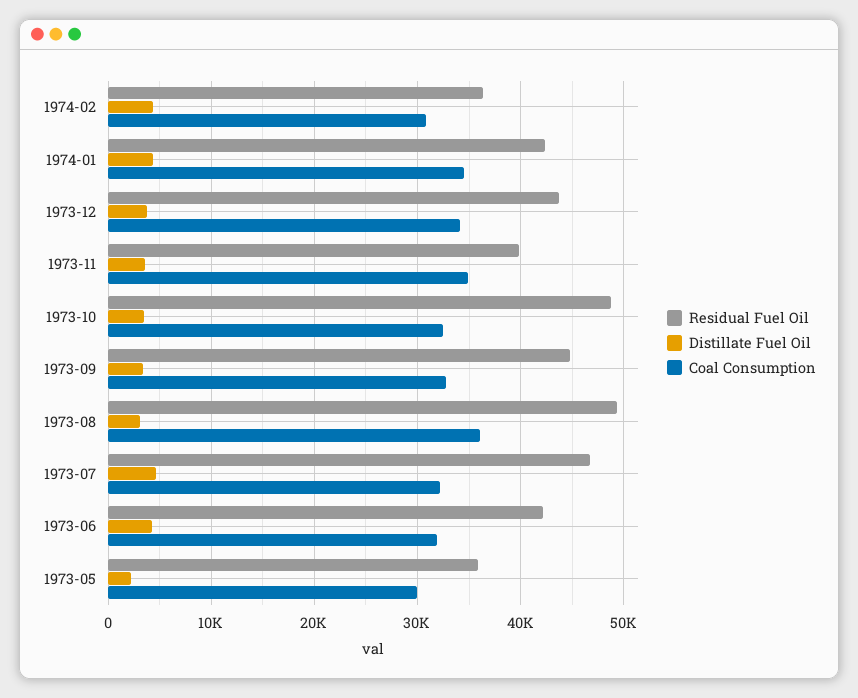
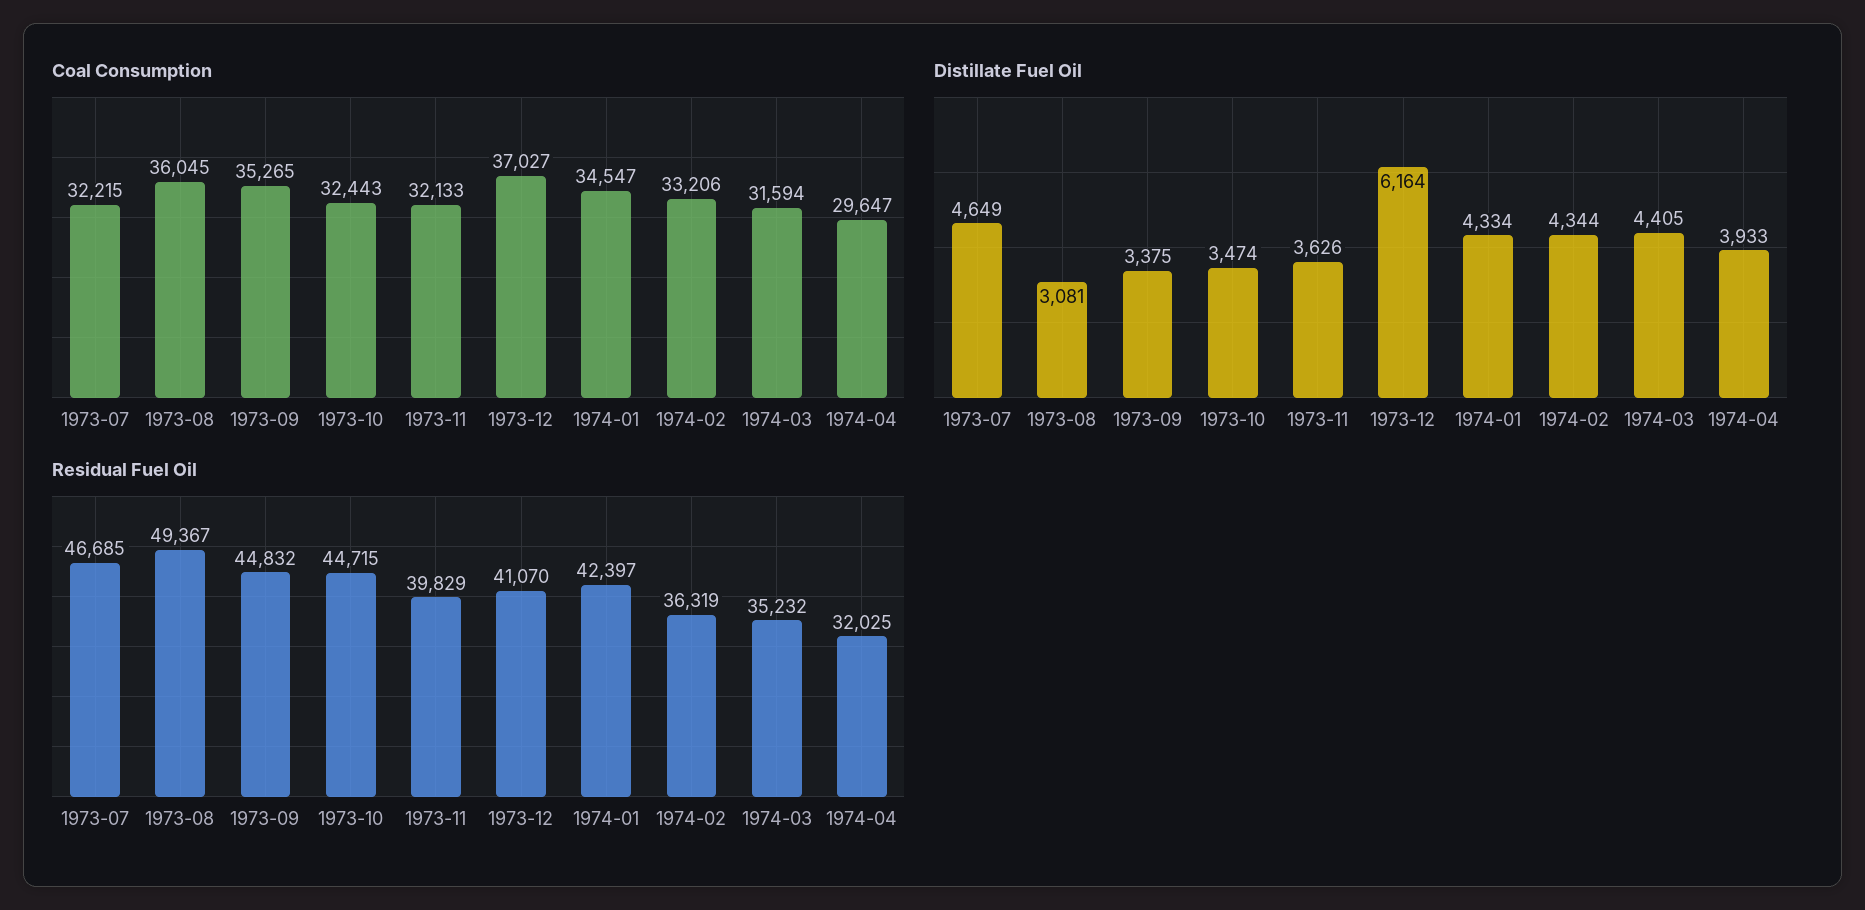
Coal Consumption, 1974-02: 31000 -> 33206
Residual Fuel Oil, 1973-12: 44000 -> 41070
Distillate Fuel Oil, 1973-12: 4000 -> 6164
Coal Consumption, 1973-12: 34000 -> 37027
Coal Consumption, 1973-11: 35000 -> 32133
Residual Fuel Oil, 1973-10: 49000 -> 44715
Coal Consumption, 1973-09: 33000 -> 35265
Residual Fuel Oil, 1973-06: 42000 -> none
Distillate Fuel Oil, 1973-06: 4000 -> none
Coal Consumption, 1973-06: 32000 -> none
Residual Fuel Oil, 1973-05: 36000 -> none
Distillate Fuel Oil, 1973-05: 2000 -> none
Coal Consumption, 1973-05: 30000 -> none
Coal Consumption, 1974-03: none -> 31594
Coal Consumption, 1974-04: none -> 29647
Distillate Fuel Oil, 1974-03: none -> 4405
Distillate Fuel Oil, 1974-04: none -> 3933
Residual Fuel Oil, 1974-03: none -> 35232
Residual Fuel Oil, 1974-04: none -> 32025

